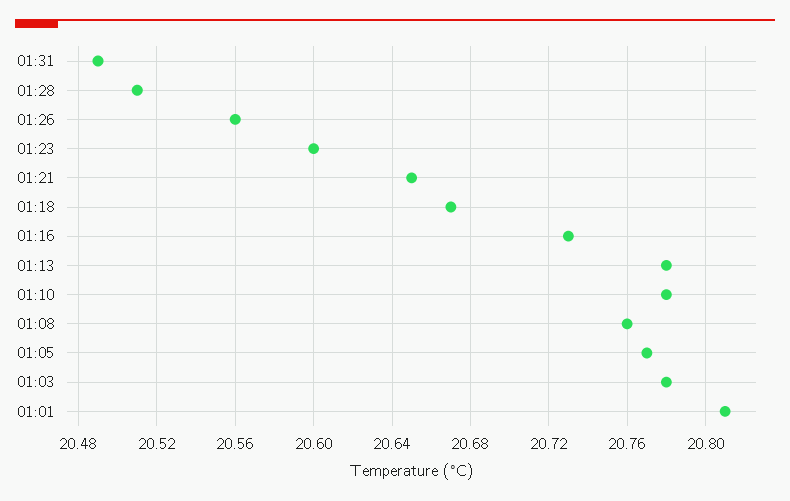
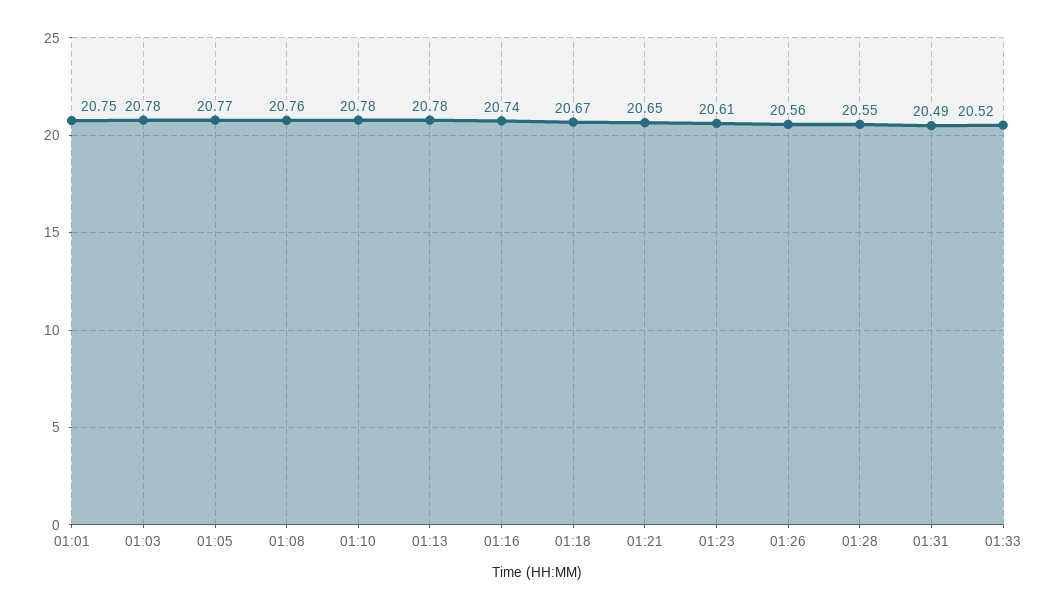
01:28: 20.51 -> 20.55
01:23: 20.6 -> 20.61
01:16: 20.73 -> 20.74
01:01: 20.81 -> 20.75
01:33: none -> 20.52

